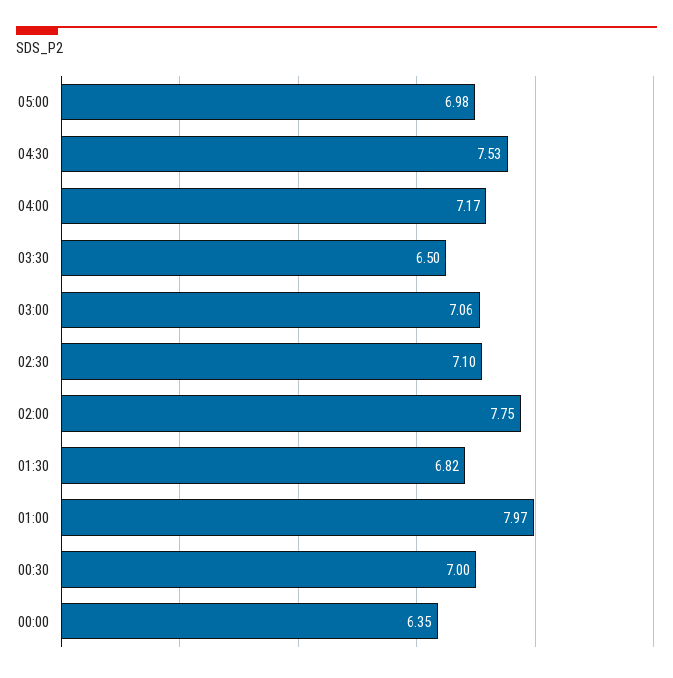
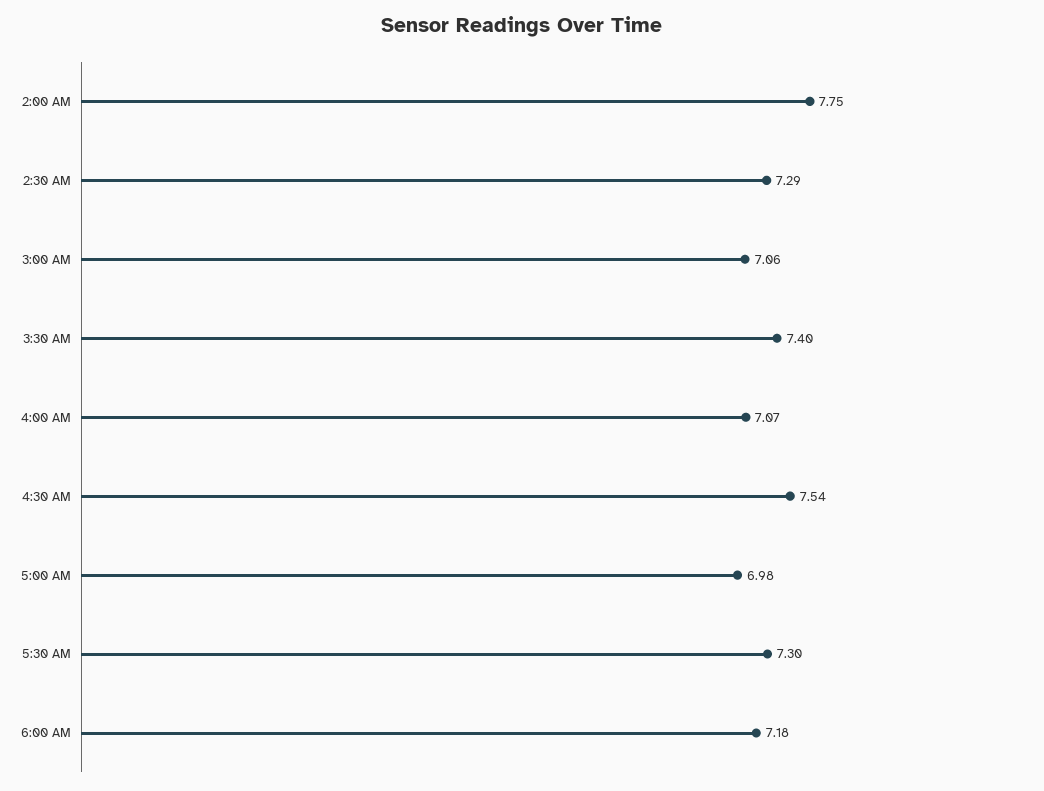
04:30: 7.53 -> 7.54
04:00: 7.17 -> 7.07
03:30: 6.5 -> 7.4
02:30: 7.1 -> 7.29
01:30: 6.82 -> none
01:00: 7.97 -> none
00:30: 7 -> none
00:00: 6.35 -> none
5:30 AM: none -> 7.3
6:00 AM: none -> 7.18

